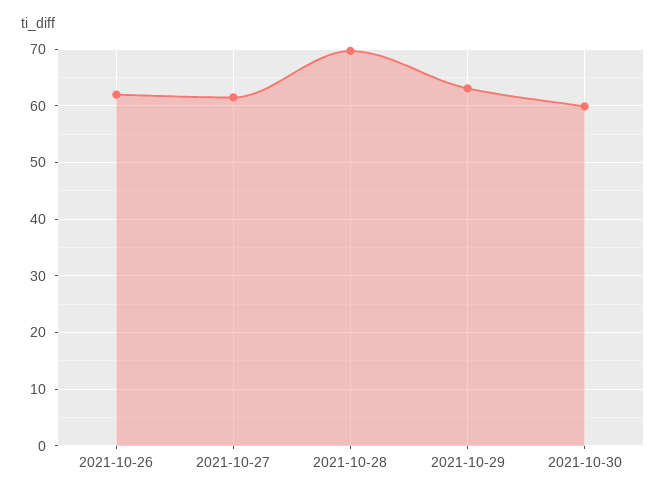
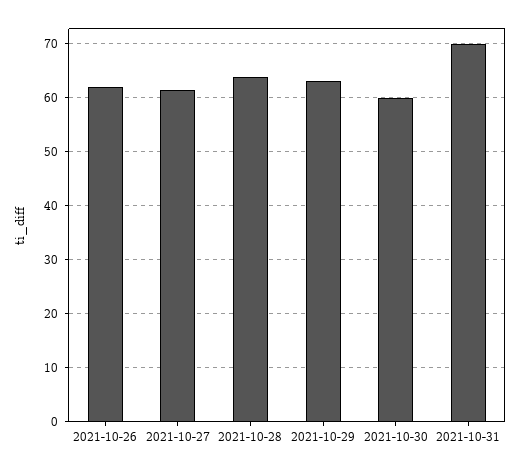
2021-10-28: 70 -> 64
2021-10-31: none -> 70

